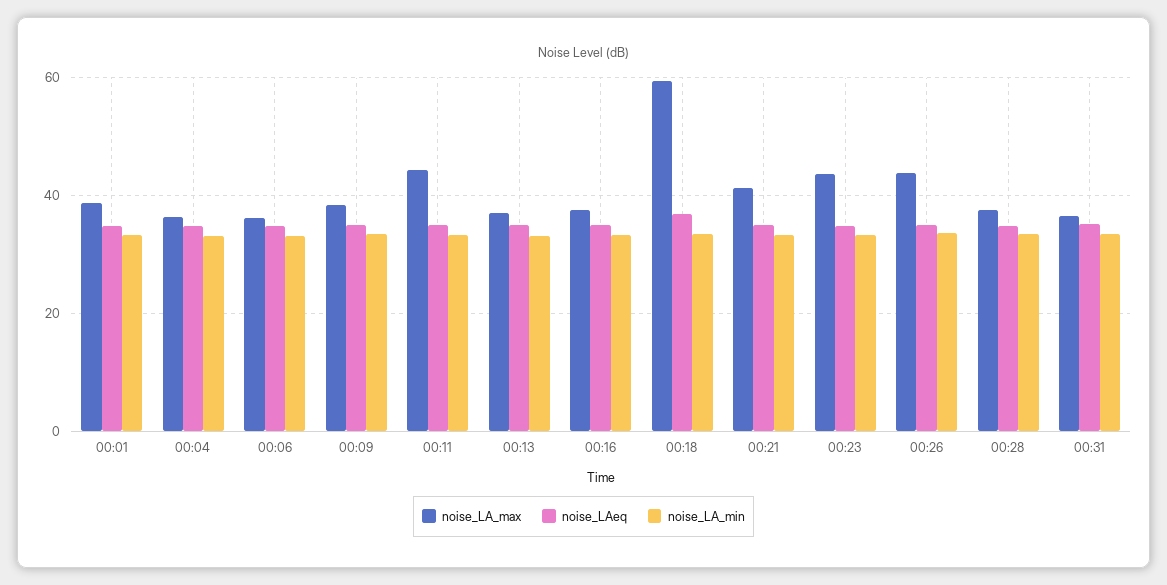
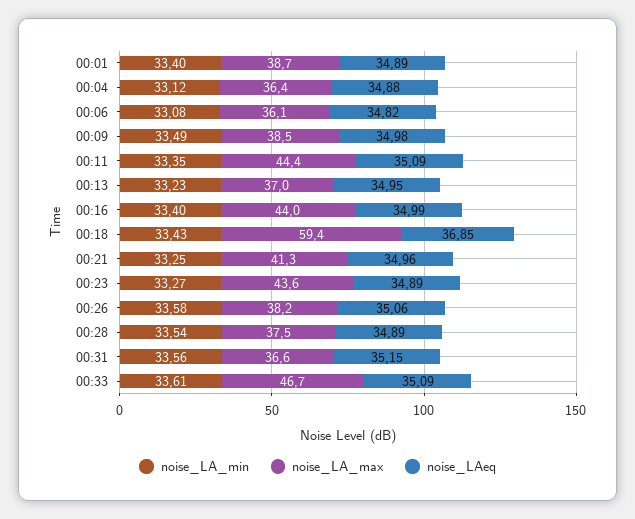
noise_LA_max, 00:16: 38 -> 44
noise_LA_max, 00:26: 44 -> 38.2
noise_LA_min, 00:33: none -> 33.61
noise_LA_max, 00:33: none -> 46.7
noise_LAeq, 00:33: none -> 35.09

